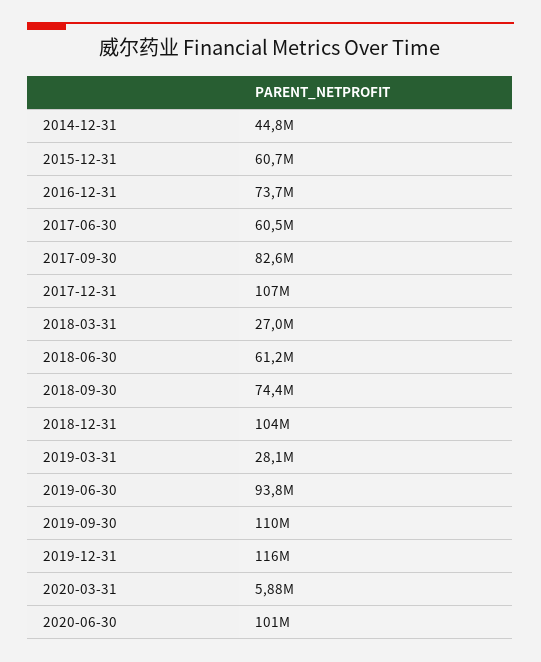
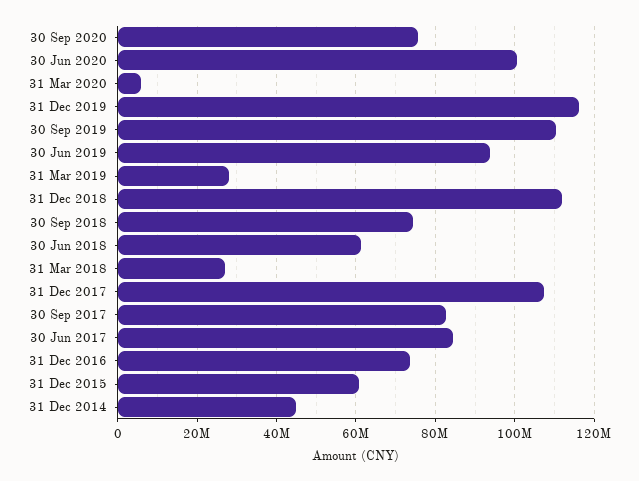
2017-06-30: 60500000 -> 84000000
2018-12-31: 104000000 -> 112000000
30 Sep 2020: none -> 76000000

